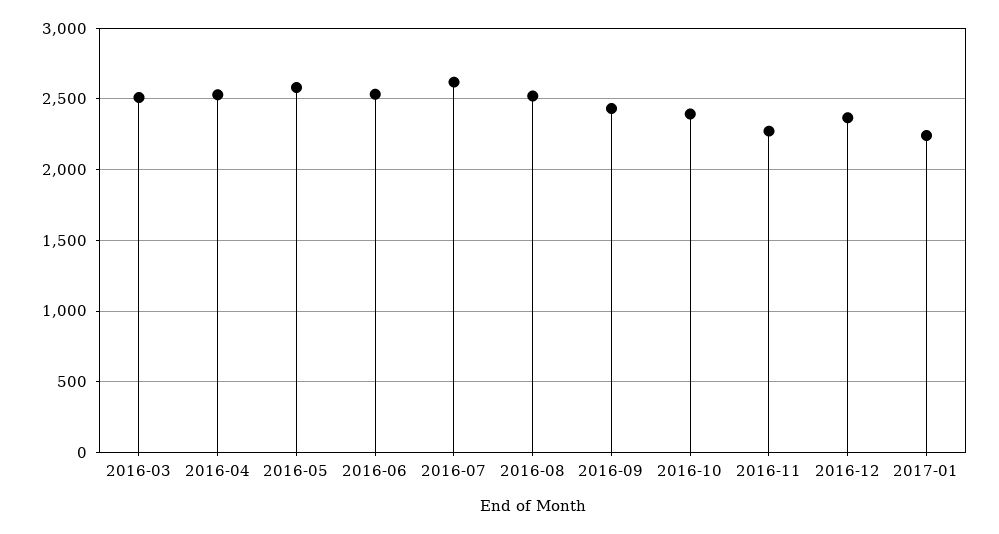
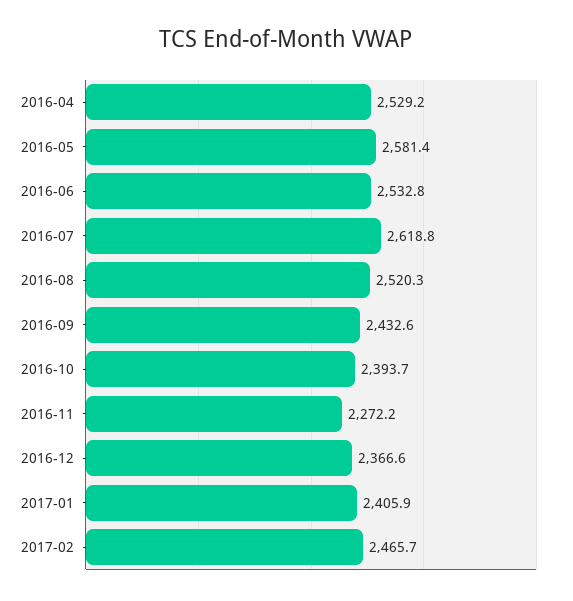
2016-03: 2500 -> none
2017-01: 2250 -> 2405.9
2017-02: none -> 2465.7

